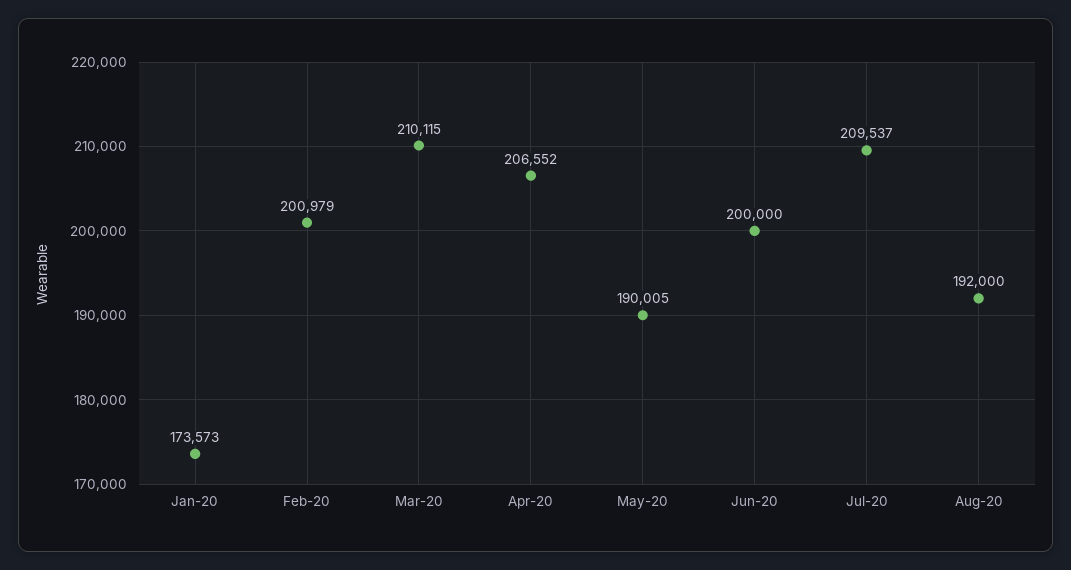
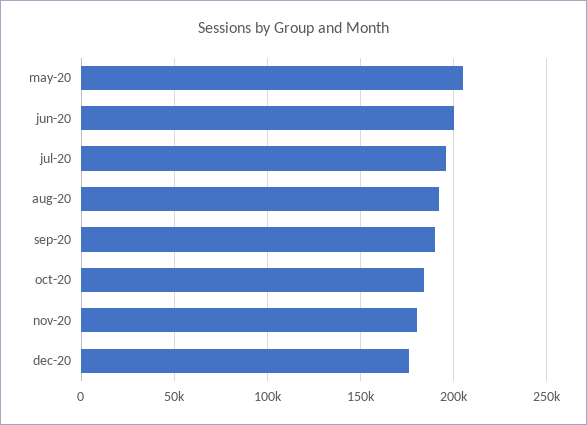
Jan-20: 173573 -> none
Feb-20: 200979 -> none
Mar-20: 210115 -> none
Apr-20: 206552 -> none
May-20: 190005 -> 205000
Jul-20: 209537 -> 195000
sep-20: none -> 190000
oct-20: none -> 185000
nov-20: none -> 180000
dec-20: none -> 175000

